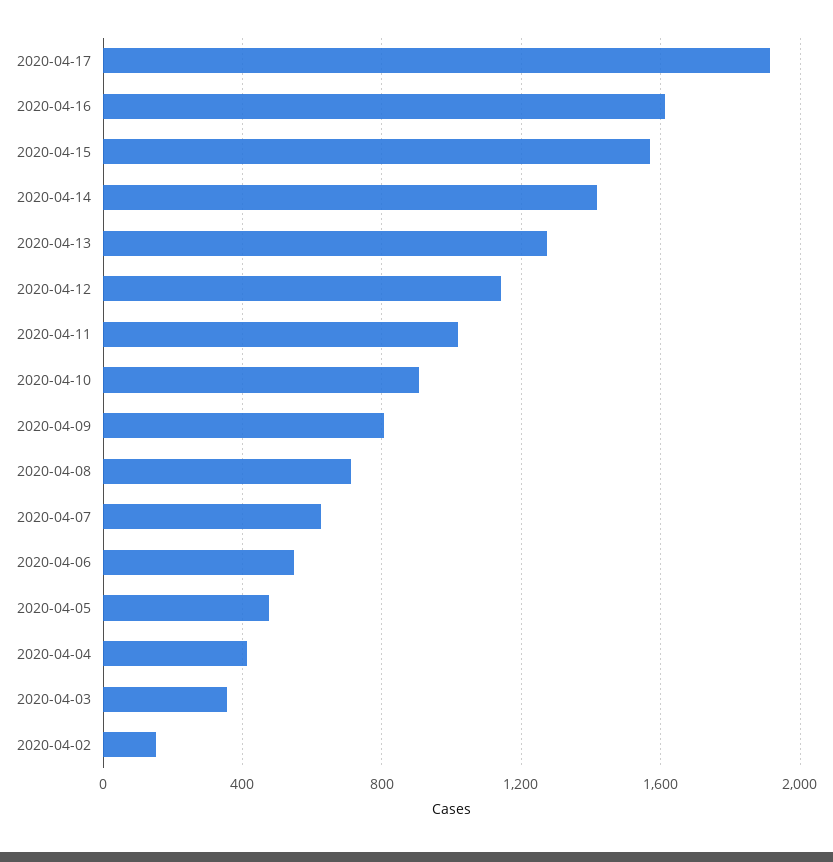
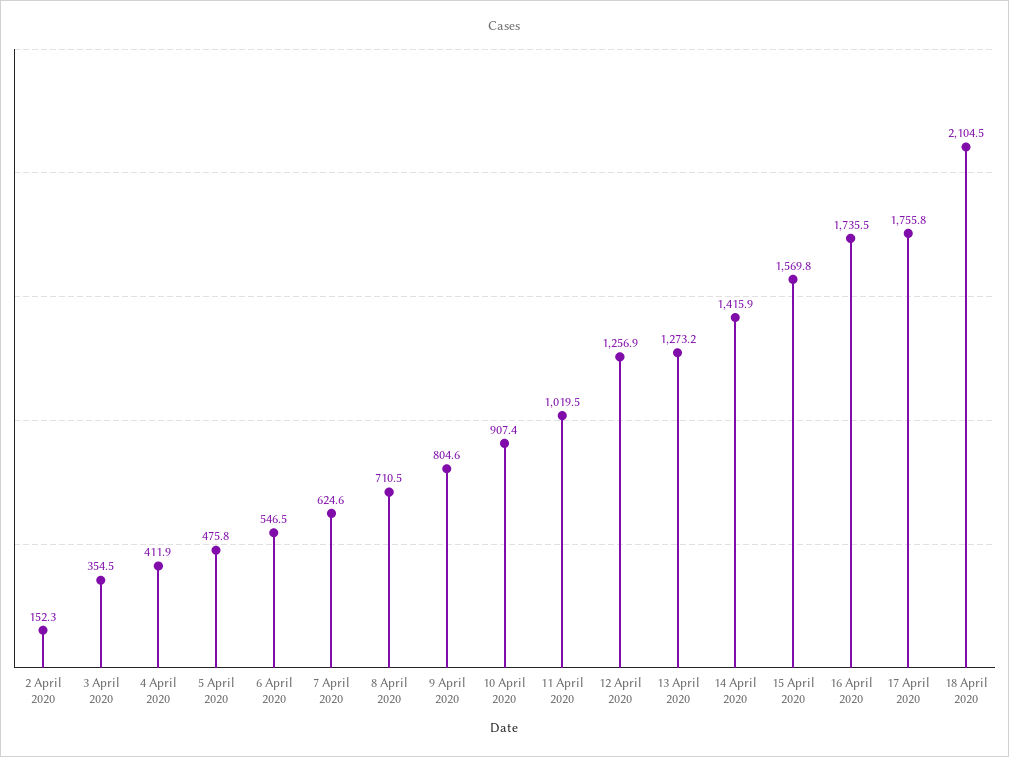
2020-04-17: 1900 -> 1755.8
2020-04-16: 1600 -> 1735.5
2020-04-12: 1150 -> 1256.9
18 April 2020: none -> 2104.5

